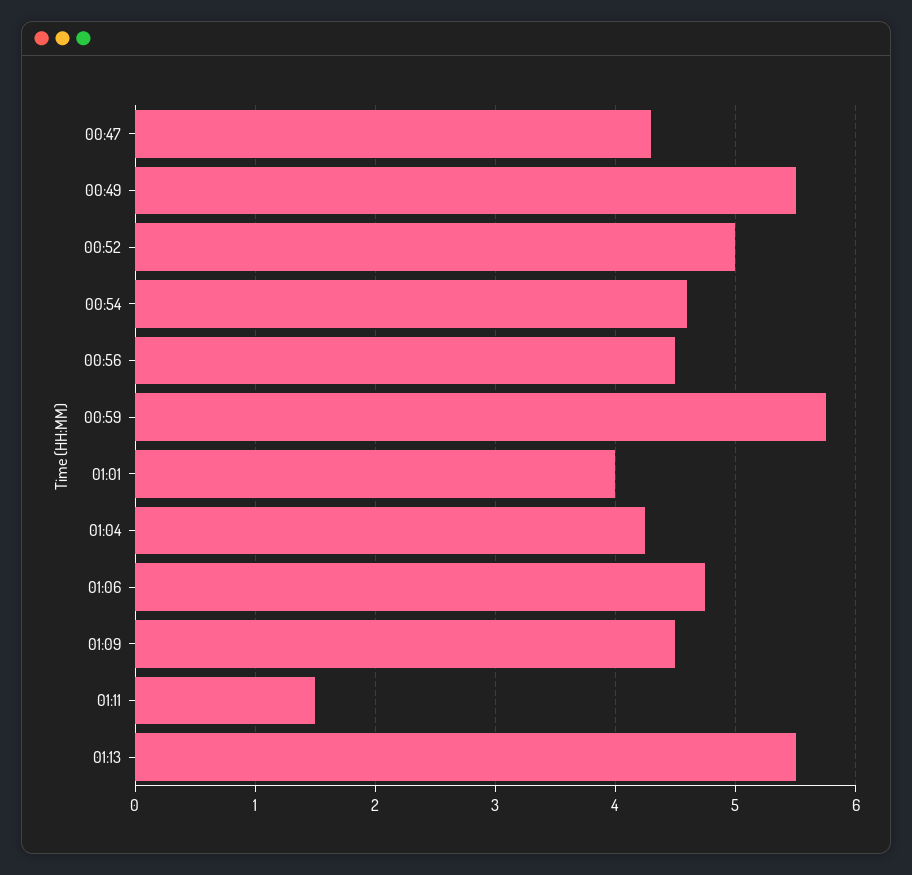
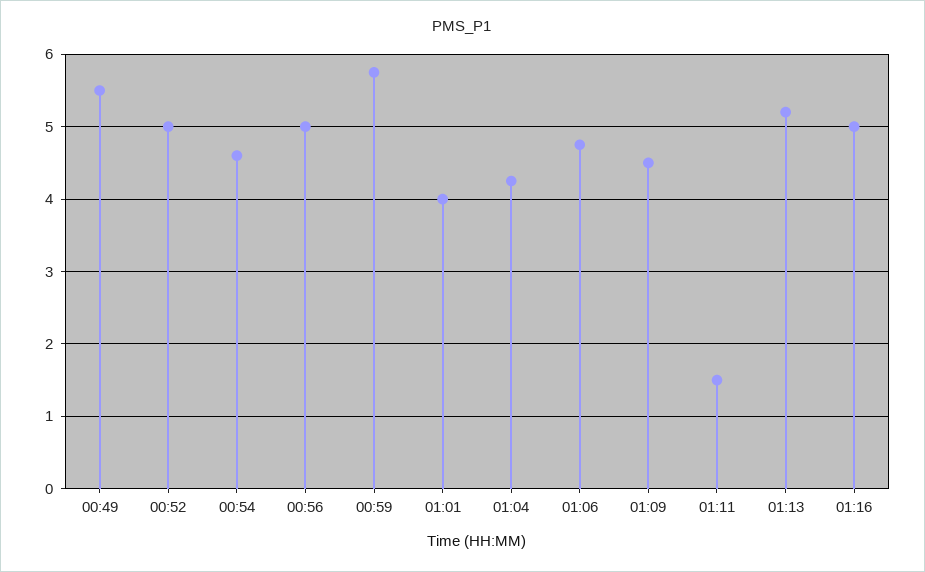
00:47: 4.3 -> none
00:56: 4.5 -> 5
01:13: 5.5 -> 5.2
01:16: none -> 5

